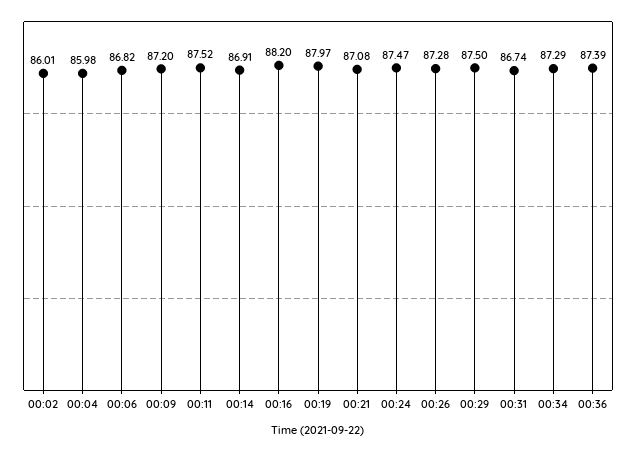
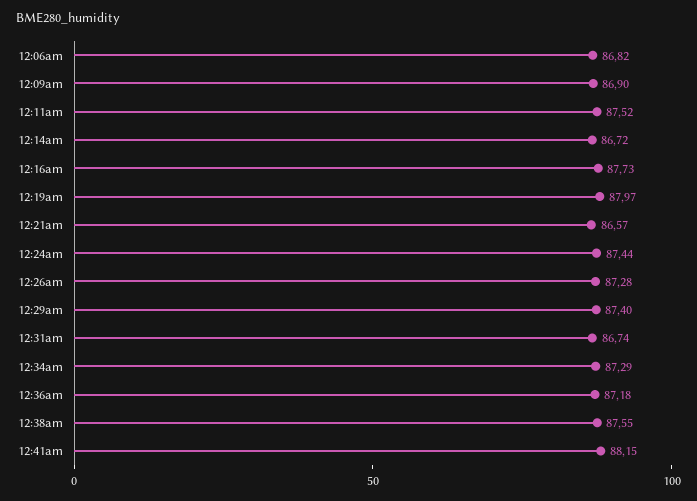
00:02: 86.01 -> none
00:04: 85.98 -> none
00:09: 87.2 -> 86.9
00:14: 86.91 -> 86.72
00:16: 88.2 -> 87.73
00:21: 87.08 -> 86.57
00:24: 87.47 -> 87.44
00:29: 87.5 -> 87.4
00:36: 87.39 -> 87.18
12:38am: none -> 87.55
12:41am: none -> 88.15

